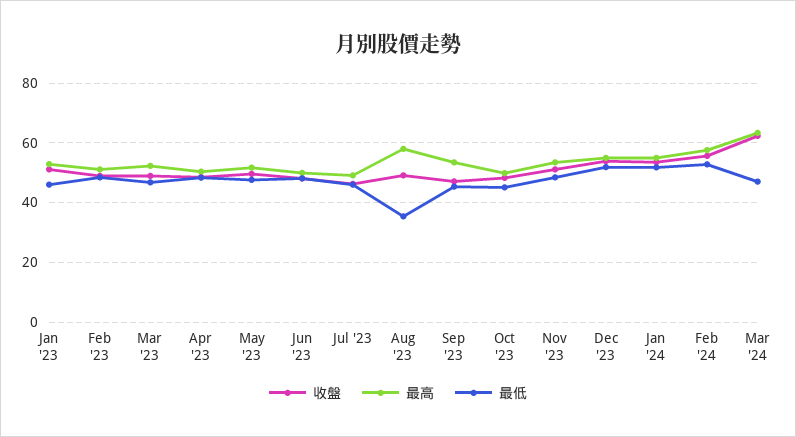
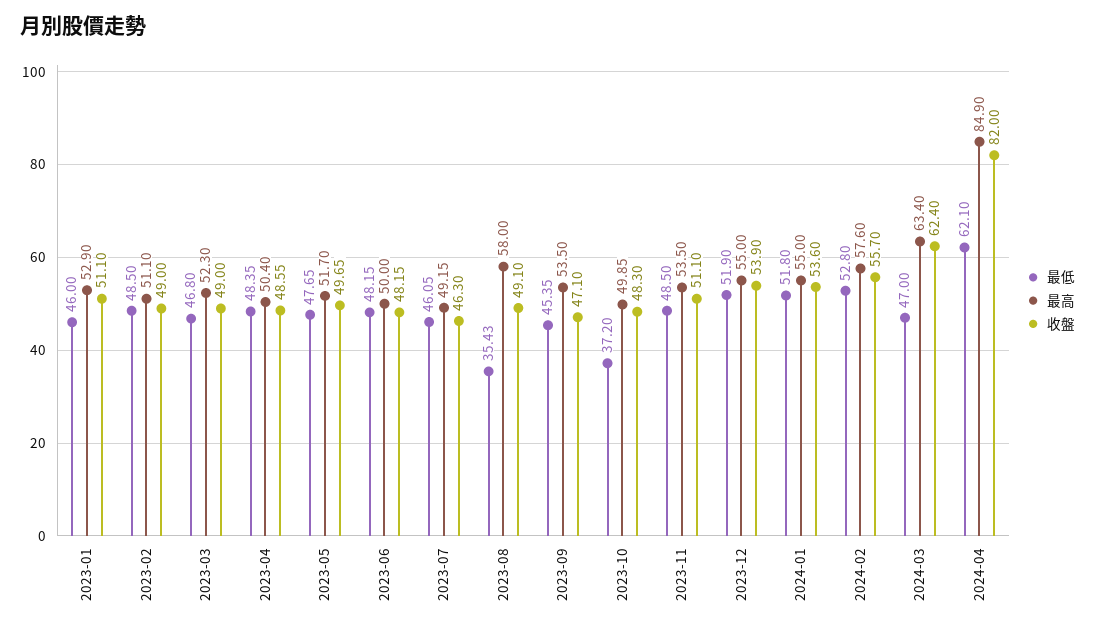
最低, Oct '23: 45 -> 37.2
最低, 2024-04: none -> 62.1
最高, 2024-04: none -> 84.9
收盤, 2024-04: none -> 82

